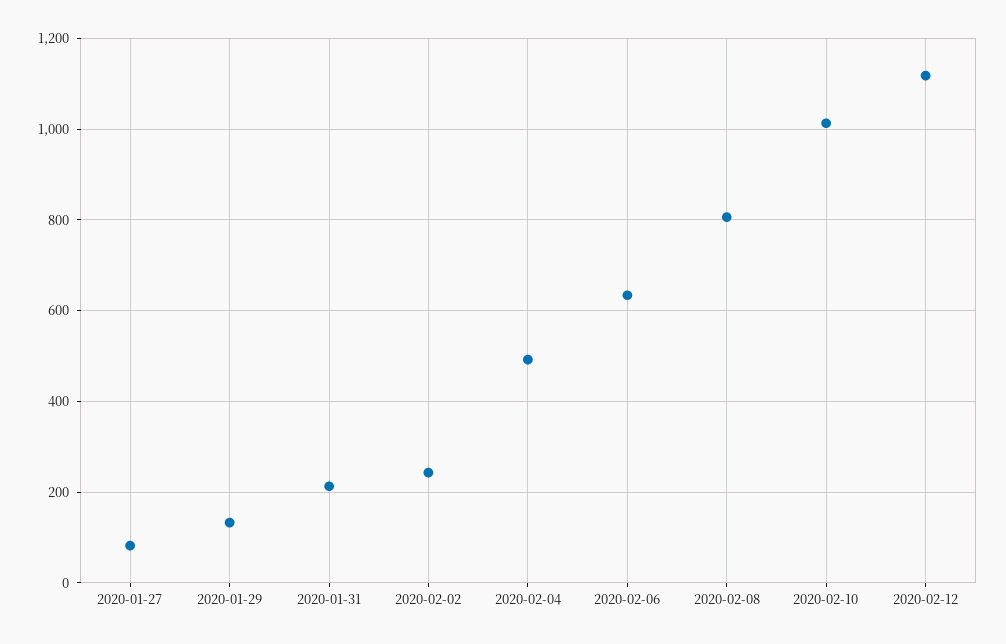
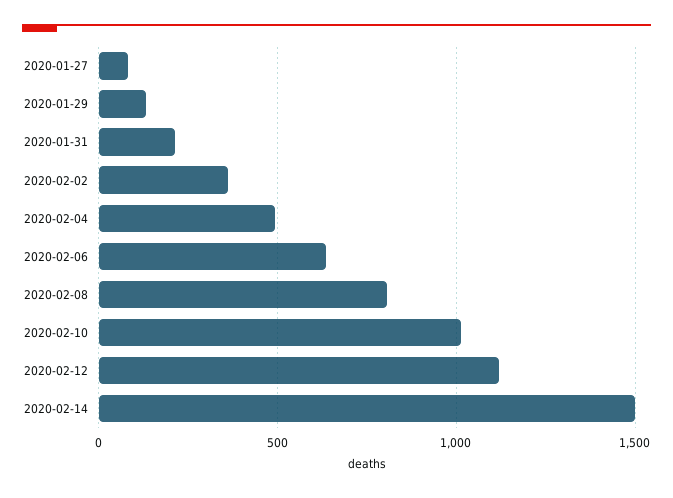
2020-02-02: 240 -> 350
2020-02-14: none -> 1500

